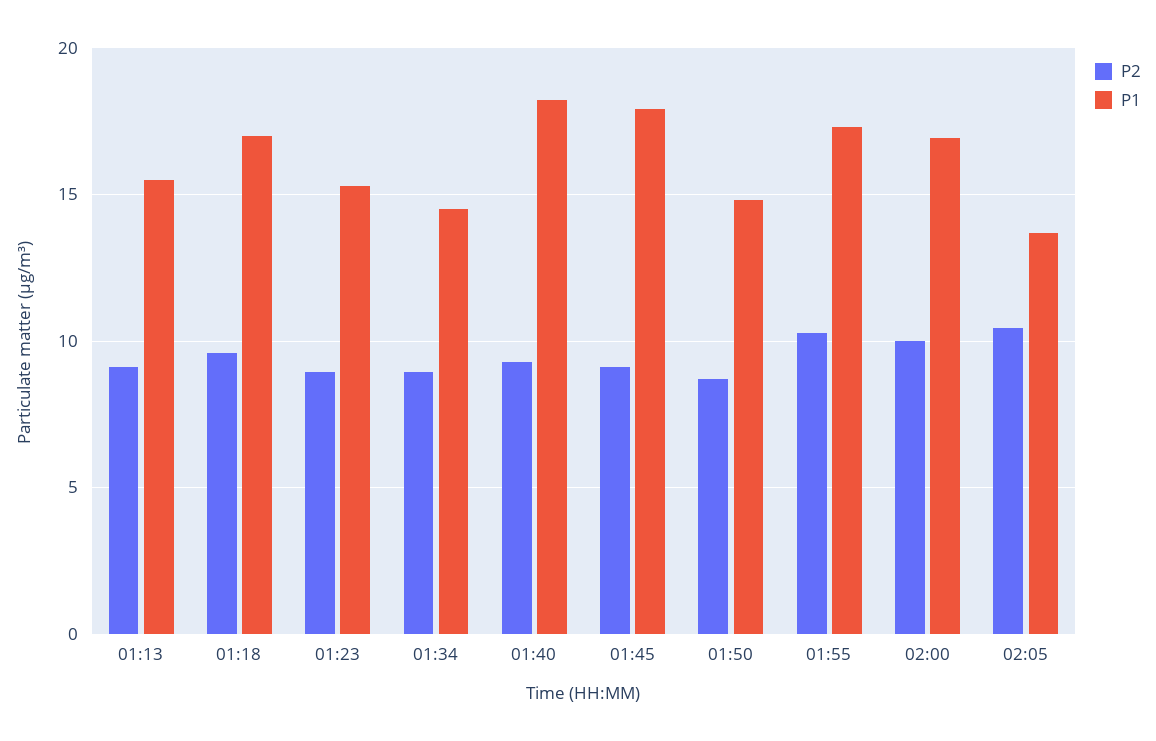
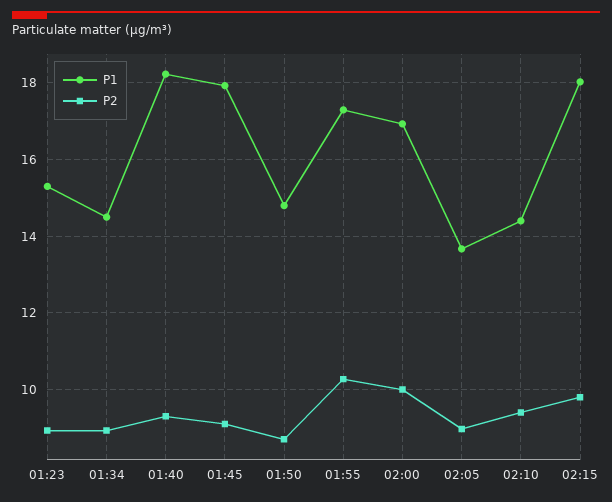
P2, 01:13: 9 -> none
P1, 01:13: 15.5 -> none
P2, 01:18: 9.5 -> none
P1, 01:18: 17 -> none
P2, 02:05: 10.5 -> 9
P1, 02:10: none -> 14.4
P2, 02:10: none -> 9.4
P1, 02:15: none -> 18
P2, 02:15: none -> 9.8

